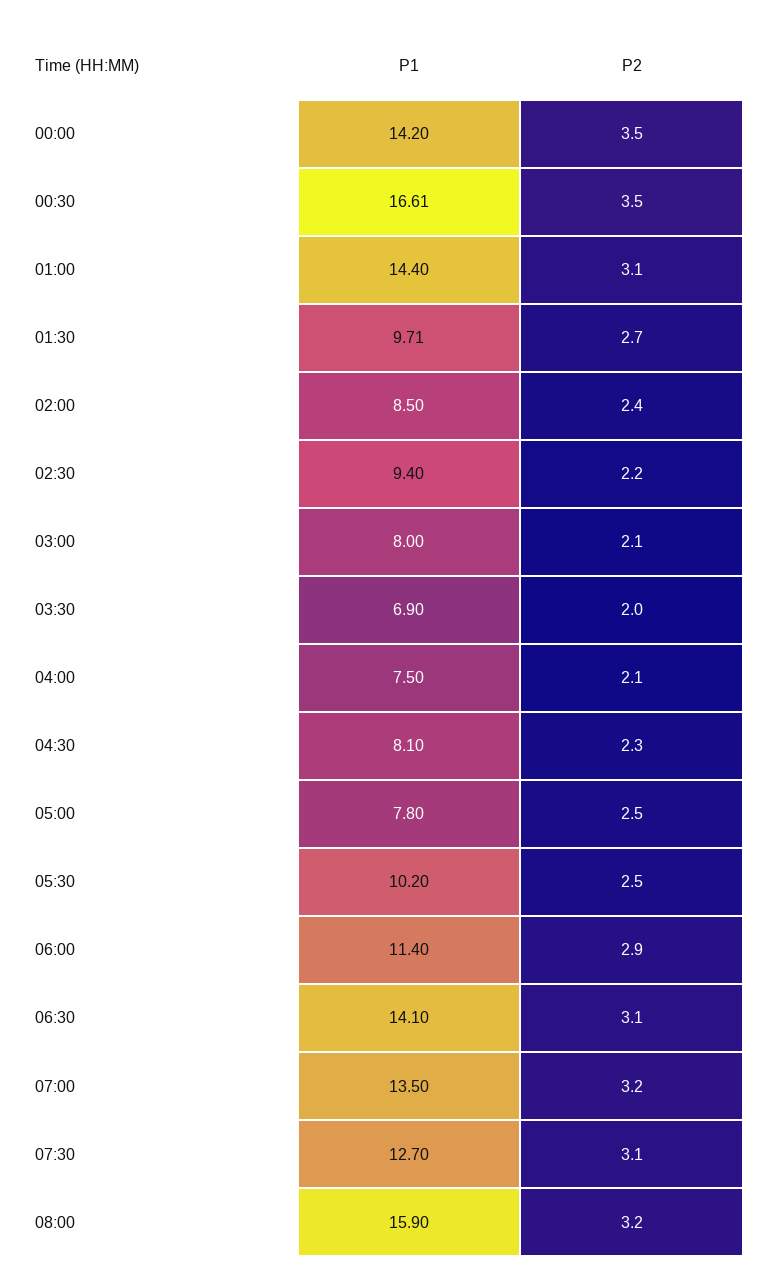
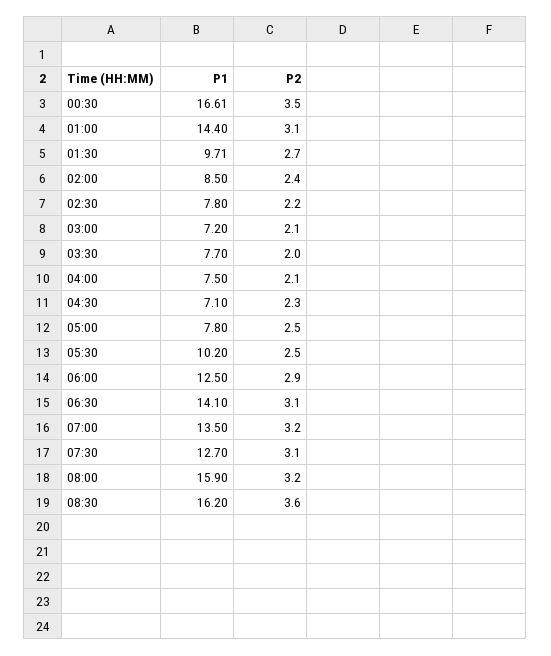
P1, 00:00: 14.2 -> none
P2, 00:00: 3.5 -> none
P1, 02:30: 9.4 -> 7.8
P1, 03:00: 8 -> 7.2
P1, 03:30: 6.9 -> 7.7
P1, 04:30: 8.1 -> 7.1
P1, 06:00: 11.4 -> 12.5
P1, 08:30: none -> 16.2
P2, 08:30: none -> 3.6

